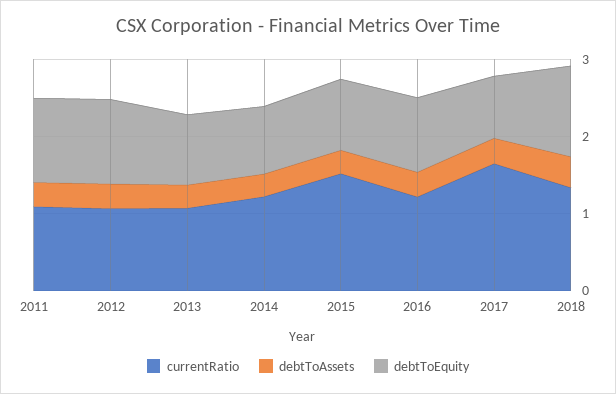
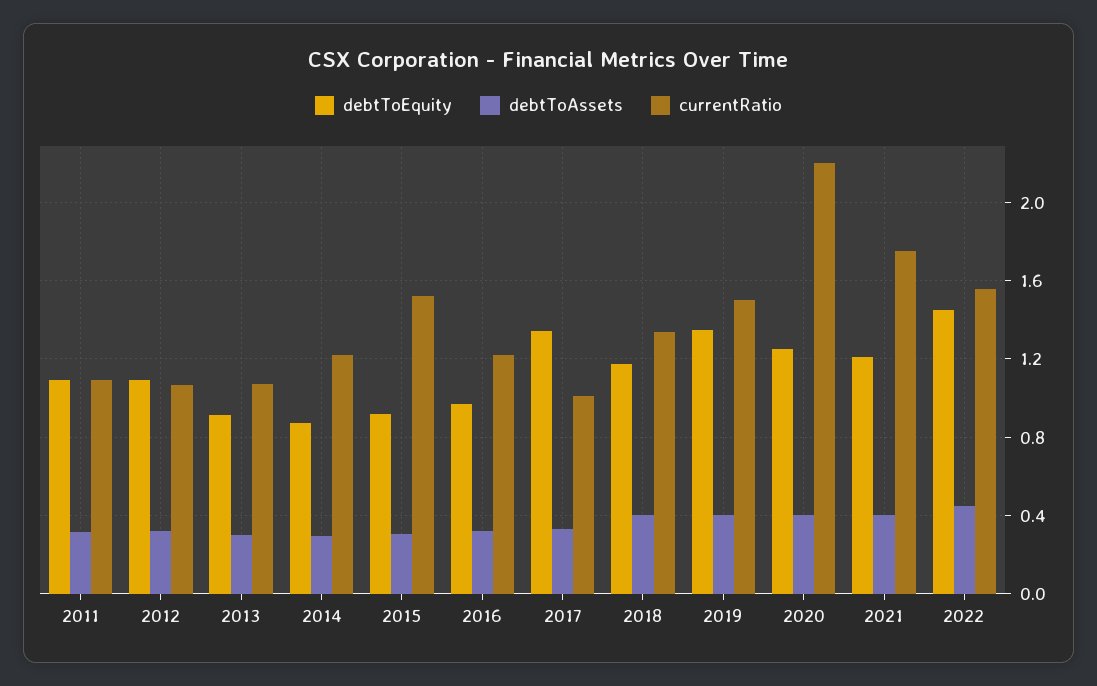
currentRatio, 2017: 1.6 -> 1
debtToEquity, 2017: 0.8 -> 1.35
debtToEquity, 2019: none -> 1.35
debtToAssets, 2019: none -> 0.4
currentRatio, 2019: none -> 1.5
debtToEquity, 2020: none -> 1.25
debtToAssets, 2020: none -> 0.4
currentRatio, 2020: none -> 2.2
debtToEquity, 2021: none -> 1.2
debtToAssets, 2021: none -> 0.4
currentRatio, 2021: none -> 1.75
debtToEquity, 2022: none -> 1.45
debtToAssets, 2022: none -> 0.45
currentRatio, 2022: none -> 1.55

